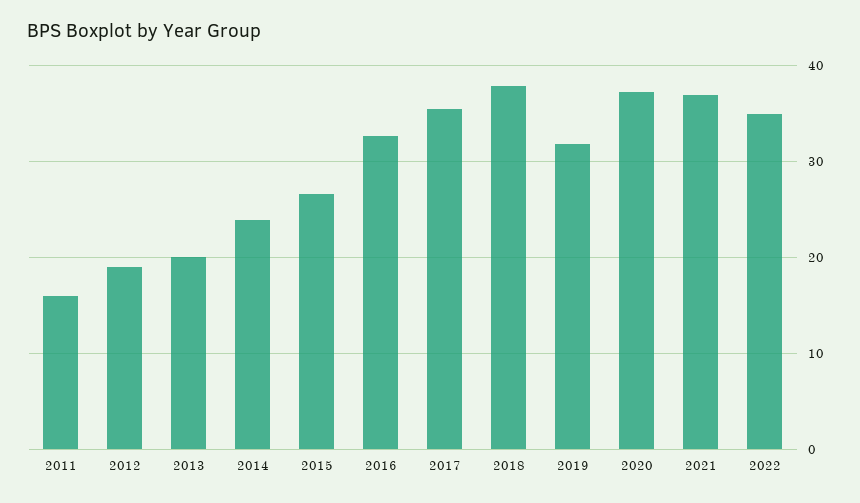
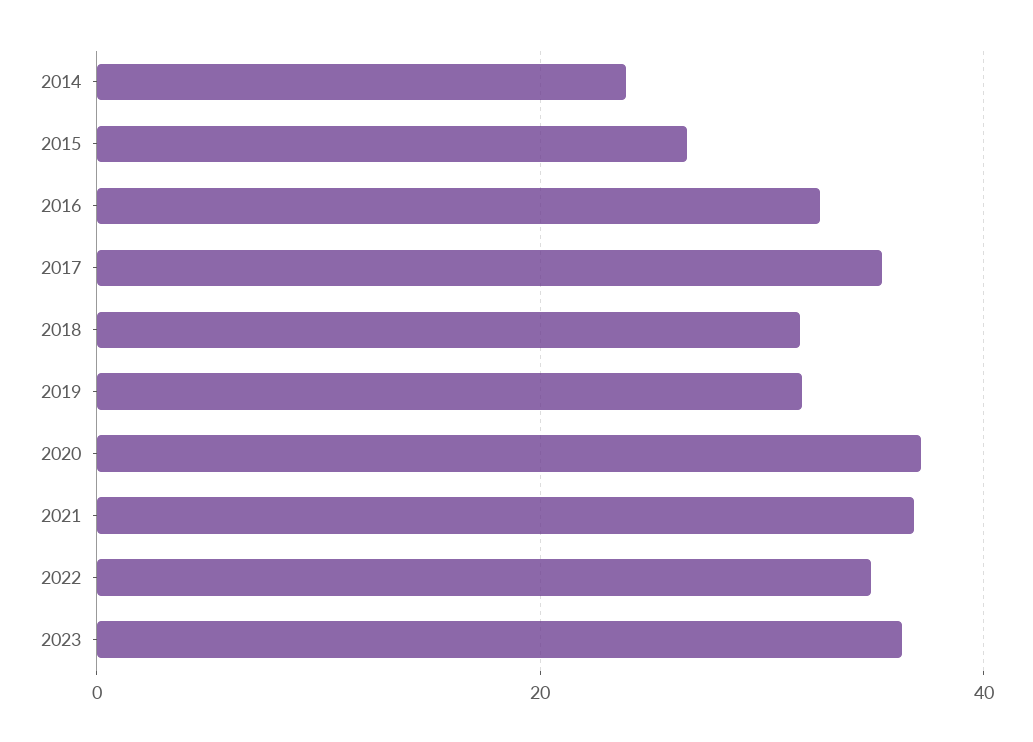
2011: 16 -> none
2012: 19 -> none
2013: 20 -> none
2018: 38 -> 32
2023: none -> 36

